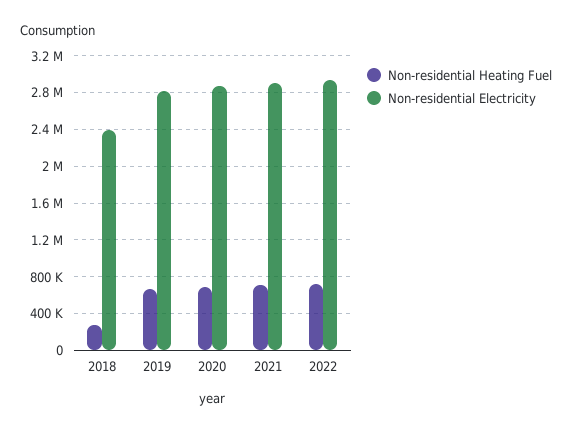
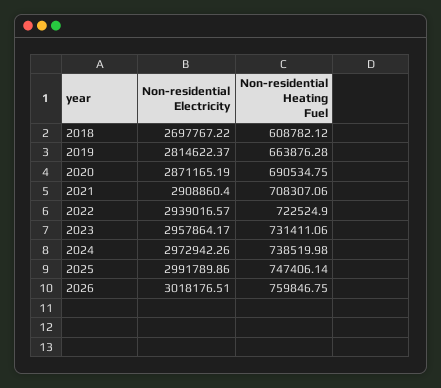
Non-residential Heating Fuel, 2018: 300000 -> 608782.12
Non-residential Electricity, 2018: 2400000 -> 2697767.22
Non-residential Electricity, 2023: none -> 2957864.17
Non-residential Heating Fuel, 2023: none -> 731411.06
Non-residential Electricity, 2024: none -> 2972942.26
Non-residential Heating Fuel, 2024: none -> 738519.98
Non-residential Electricity, 2025: none -> 2991789.86
Non-residential Heating Fuel, 2025: none -> 747406.14
Non-residential Electricity, 2026: none -> 3018176.51
Non-residential Heating Fuel, 2026: none -> 759846.75

